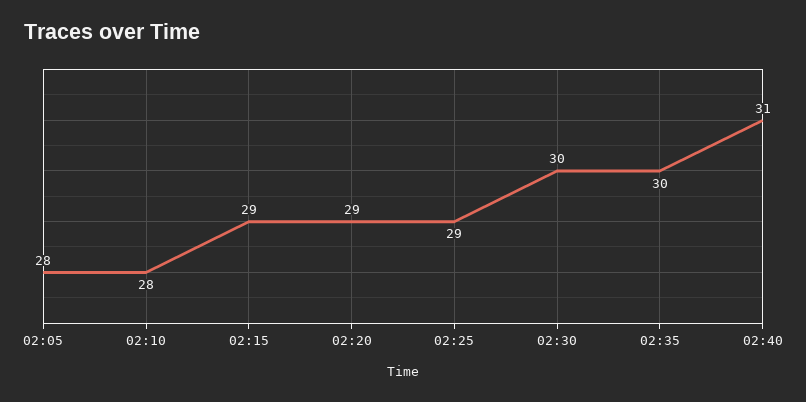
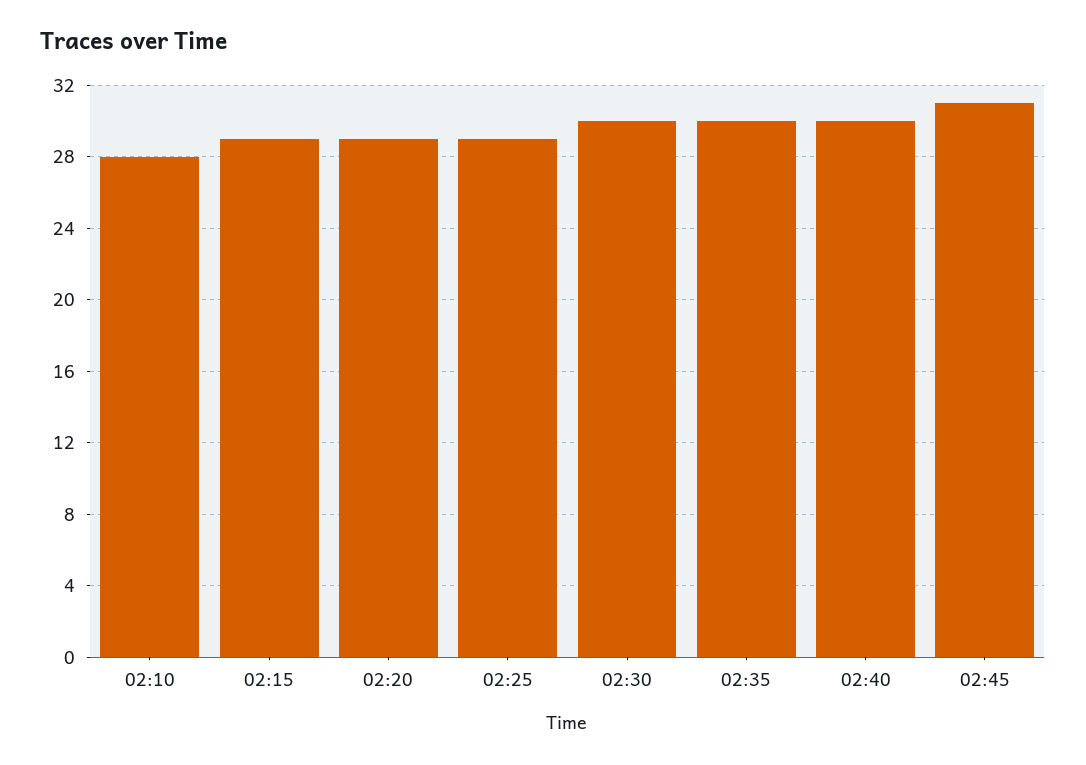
02:05: 28 -> none
02:40: 31 -> 30
02:45: none -> 31

